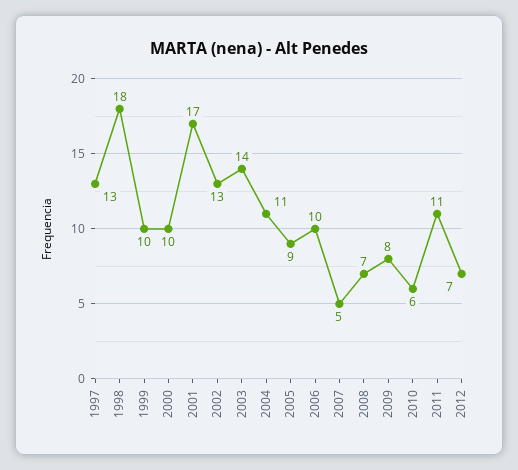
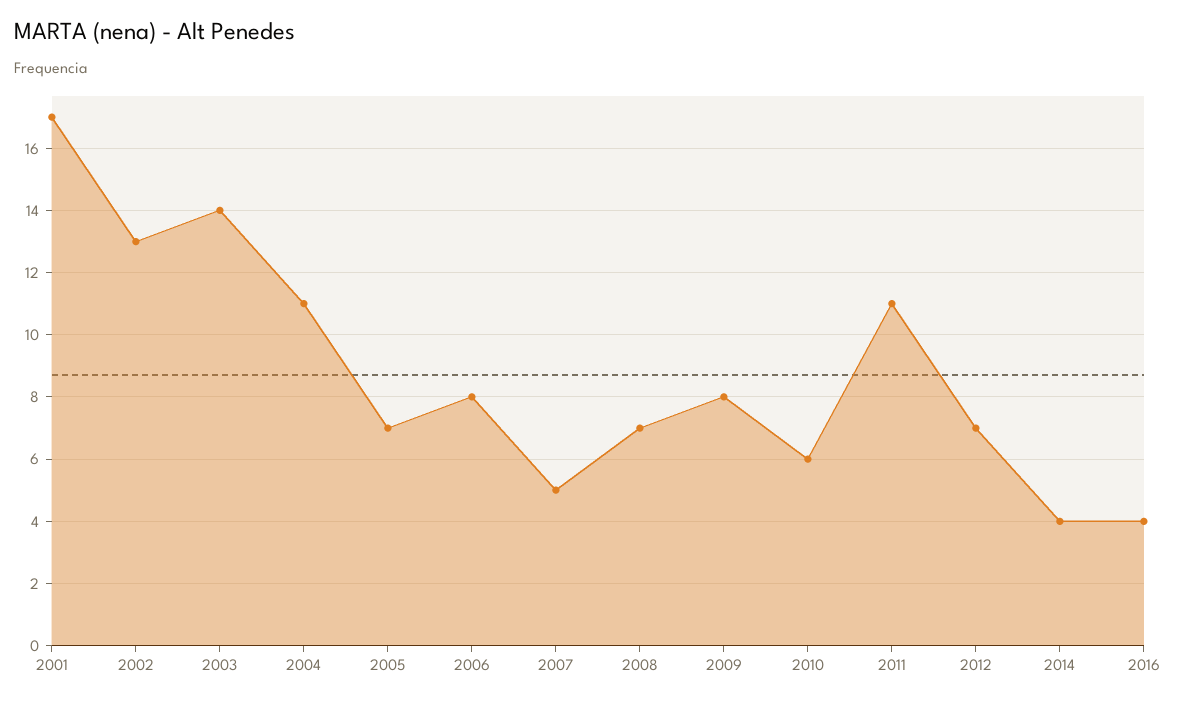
1997: 13 -> none
1998: 18 -> none
1999: 10 -> none
2000: 10 -> none
2005: 9 -> 7
2006: 10 -> 8
2014: none -> 4
2016: none -> 4

